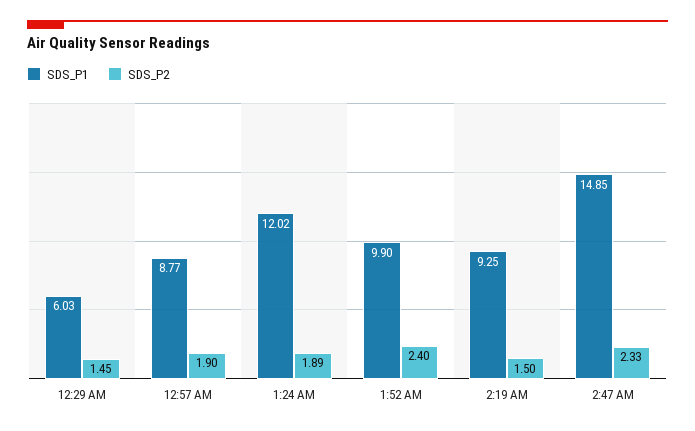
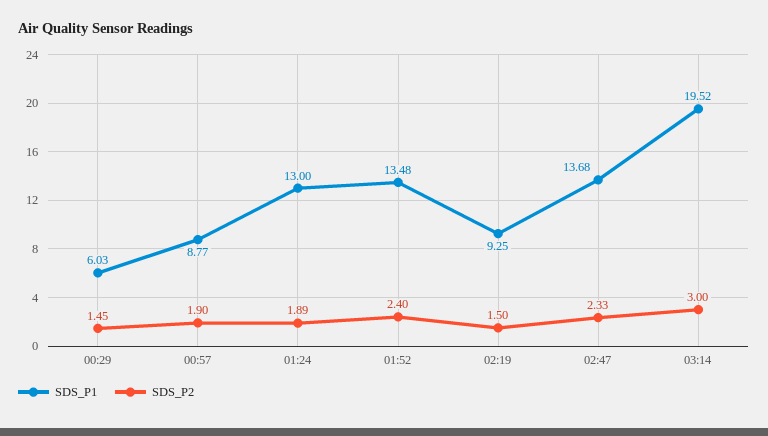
SDS_P1, 1:24 AM: 12.02 -> 13
SDS_P1, 1:52 AM: 9.9 -> 13.48
SDS_P1, 2:47 AM: 14.85 -> 13.68
SDS_P1, 03:14: none -> 19.52
SDS_P2, 03:14: none -> 3

